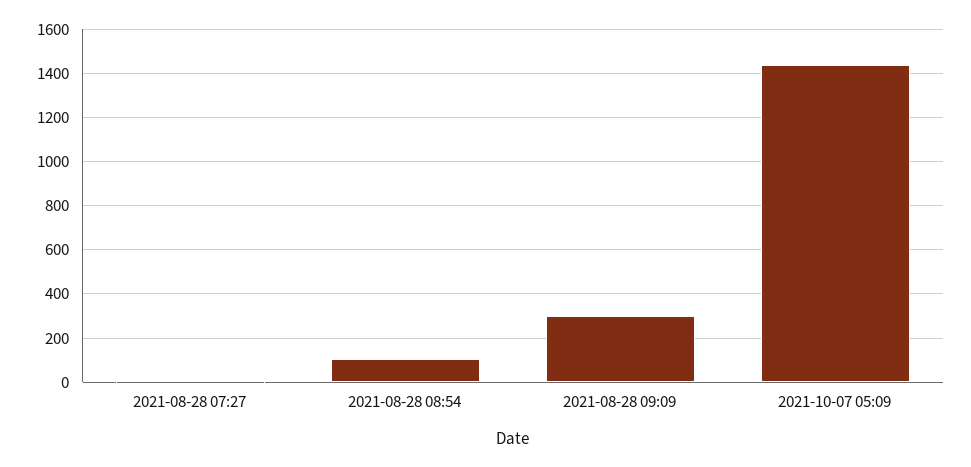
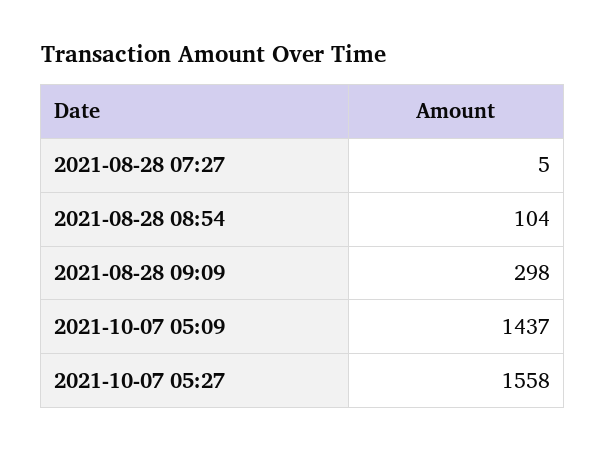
2021-10-07 05:27: none -> 1558

